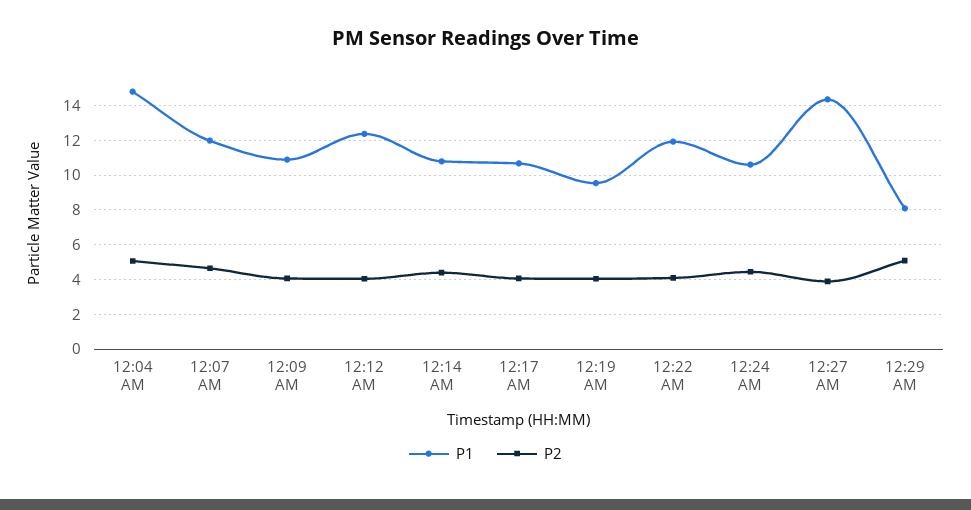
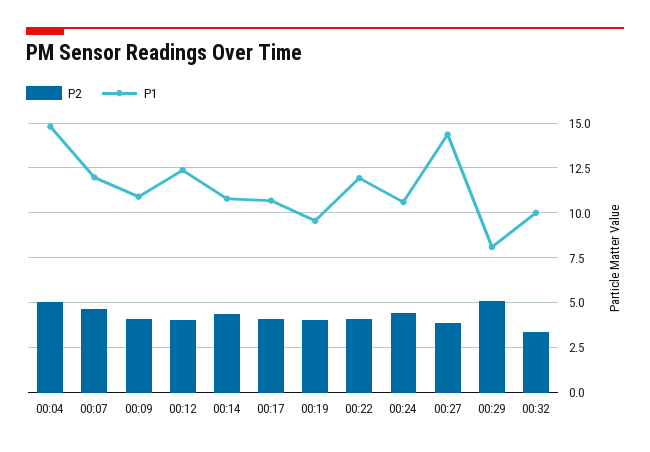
P2, 00:32: none -> 3.5
P1, 00:32: none -> 10

